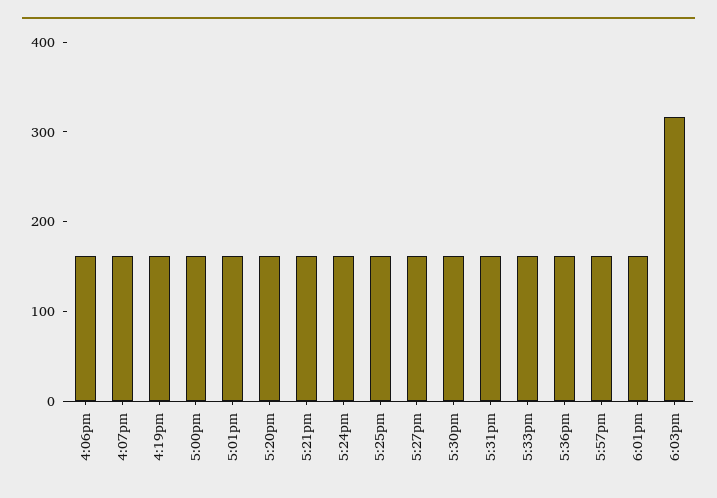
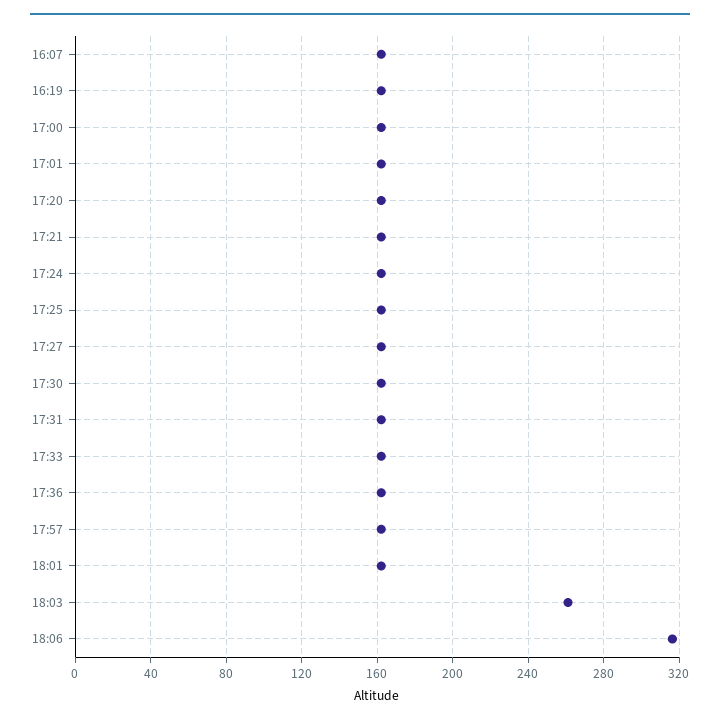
4:06pm: 160 -> none
6:03pm: 320 -> 260
18:06: none -> 315

